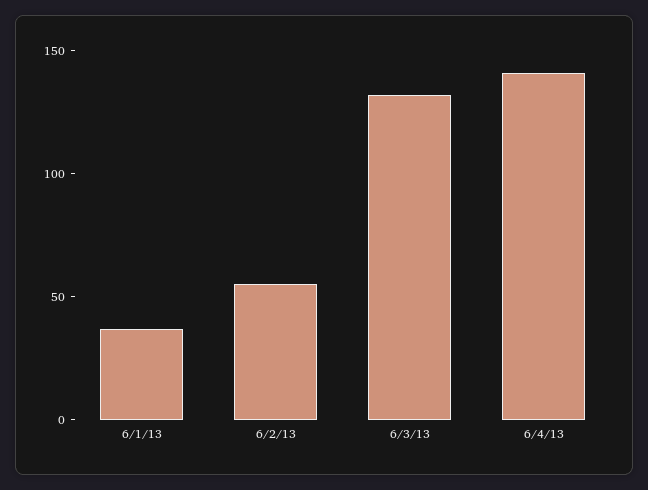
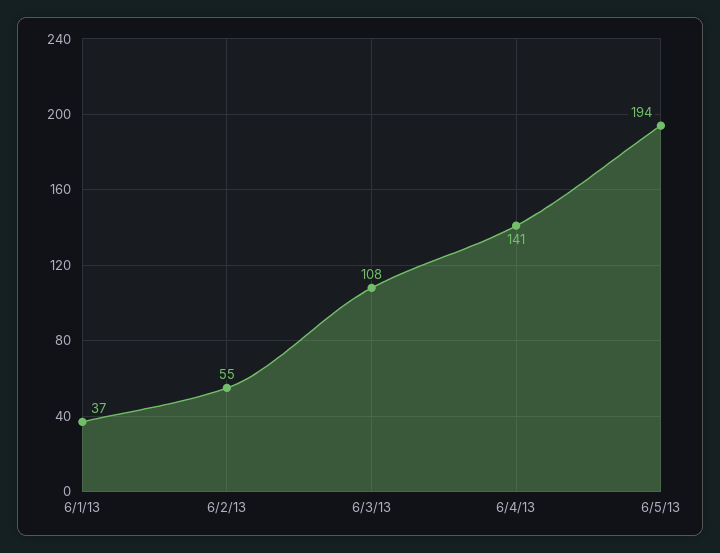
6/3/13: 130 -> 108
6/5/13: none -> 194

